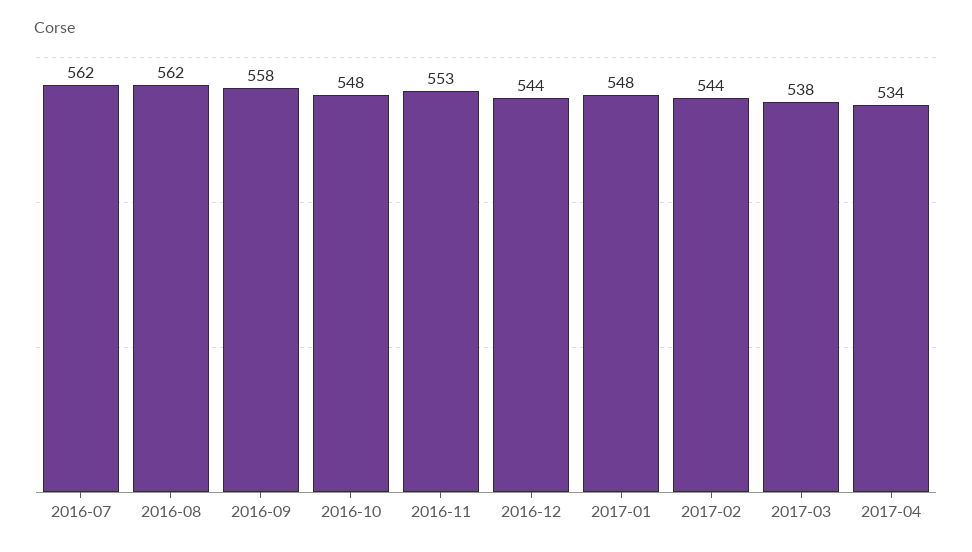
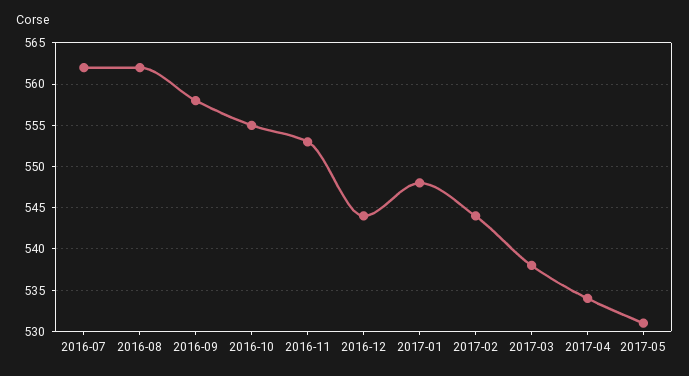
2016-10: 548 -> 555
2017-05: none -> 531

